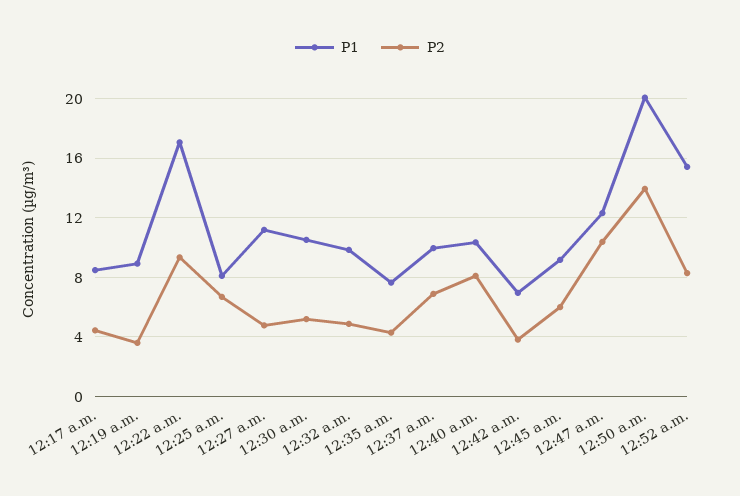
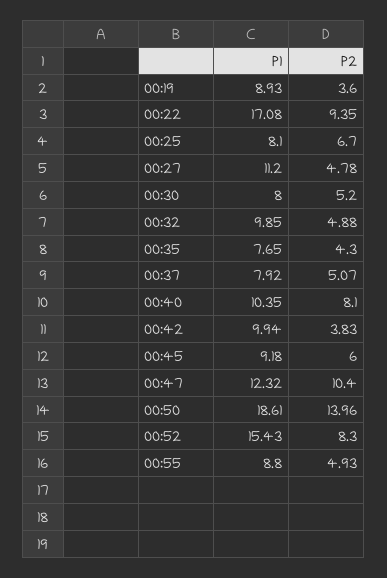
P1, 12:17 a.m.: 8.5 -> none
P2, 12:17 a.m.: 4.5 -> none
P1, 12:30 a.m.: 10.5 -> 8
P1, 12:37 a.m.: 10 -> 7.92
P2, 12:37 a.m.: 7 -> 5.07
P1, 12:42 a.m.: 7 -> 9.94
P1, 12:50 a.m.: 20 -> 18.61
P1, 00:55: none -> 8.8
P2, 00:55: none -> 4.93

